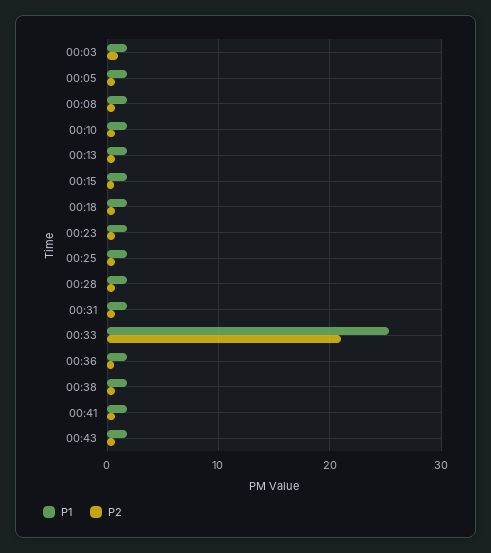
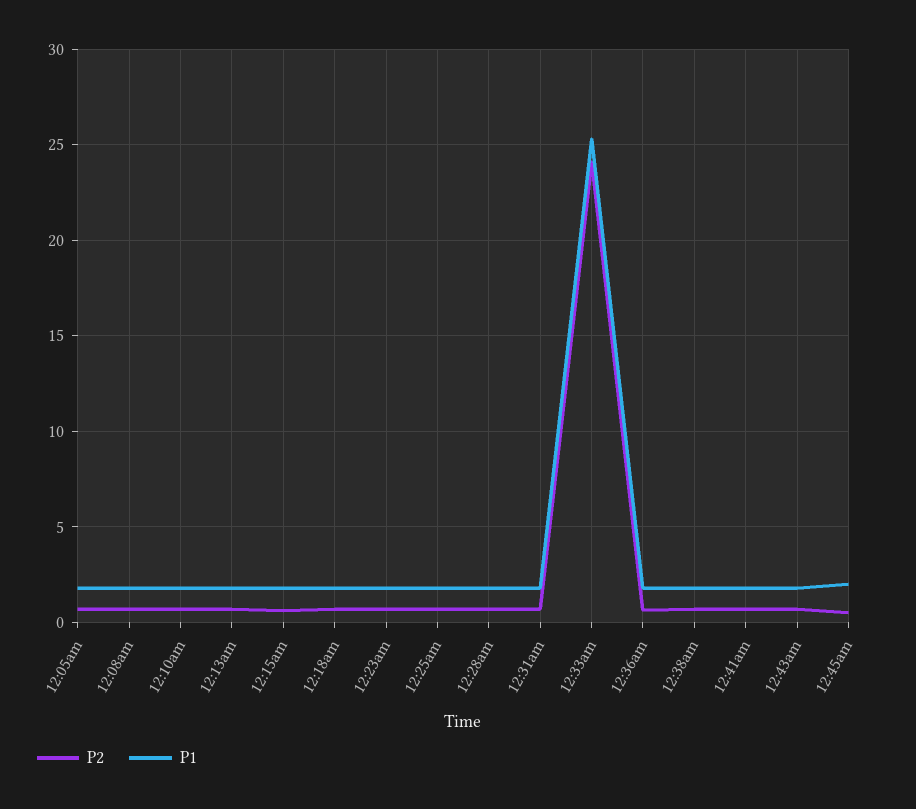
P1, 00:03: 2 -> none
P2, 00:03: 1 -> none
P2, 00:33: 21 -> 24
P2, 12:45am: none -> 0.5
P1, 12:45am: none -> 2

